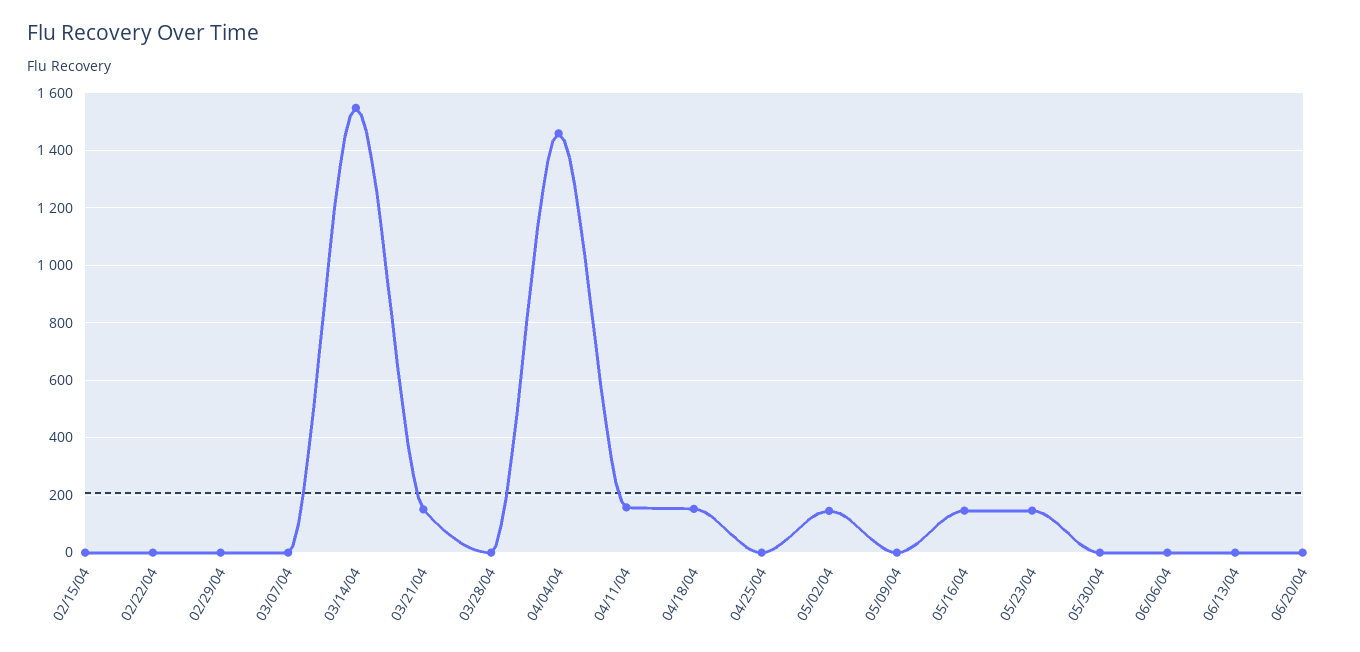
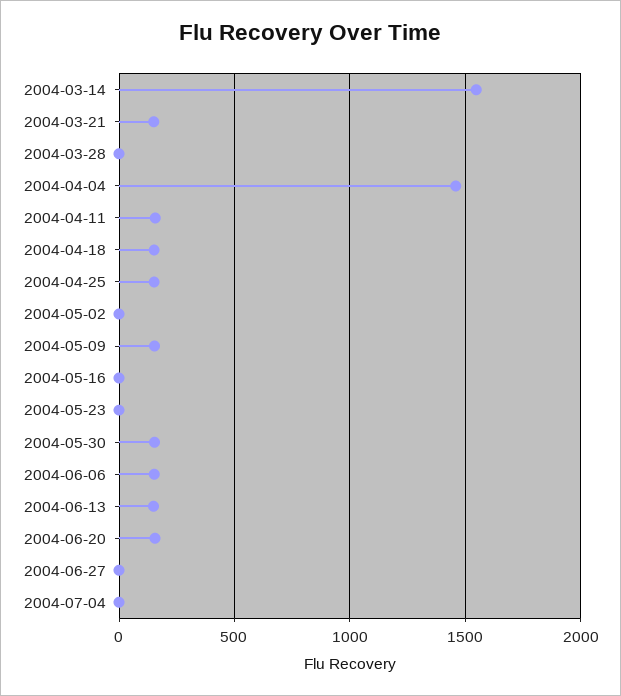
02/15/04: 0 -> none
02/22/04: 0 -> none
02/29/04: 0 -> none
03/07/04: 0 -> none
04/25/04: 0 -> 150
05/02/04: 150 -> 0
05/09/04: 0 -> 150
05/16/04: 150 -> 0
05/23/04: 150 -> 0
05/30/04: 0 -> 150
06/06/04: 0 -> 150
06/13/04: 0 -> 150
06/20/04: 0 -> 150
2004-06-27: none -> 0
2004-07-04: none -> 0

